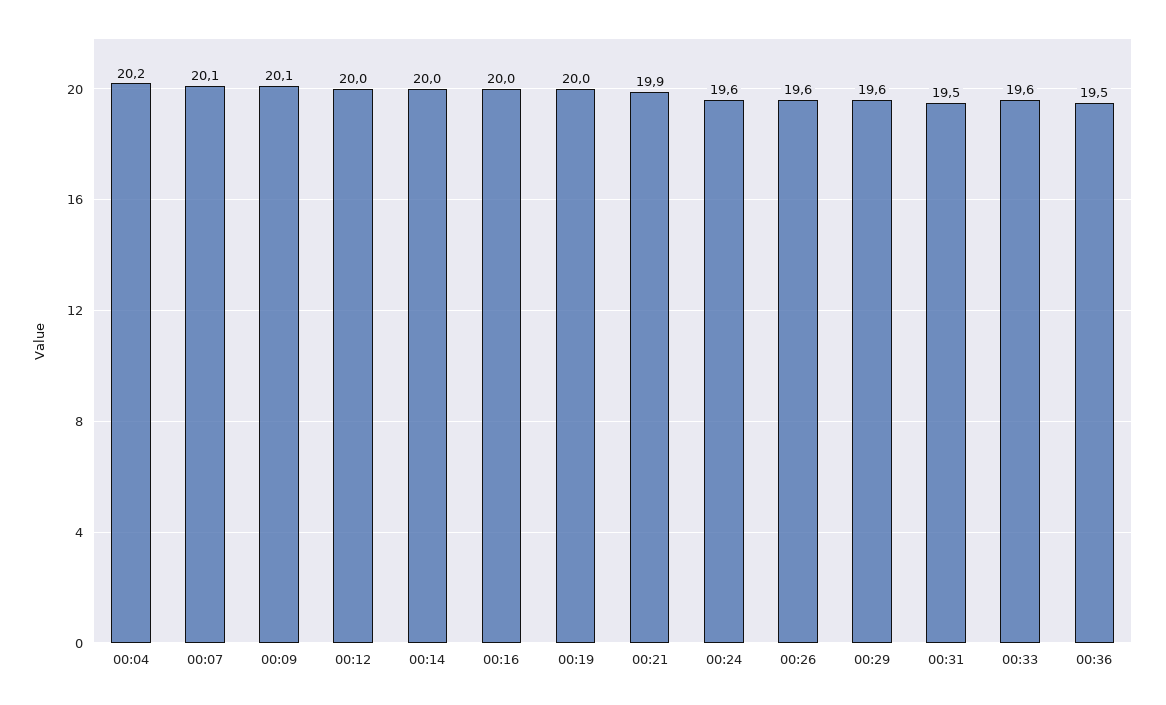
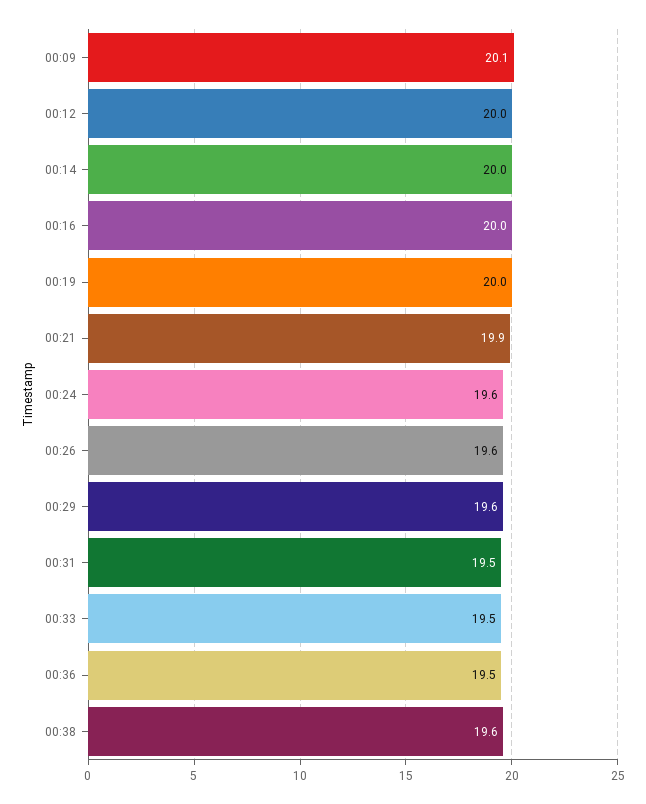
00:04: 20.2 -> none
00:07: 20.1 -> none
00:33: 19.6 -> 19.5
00:38: none -> 19.6

